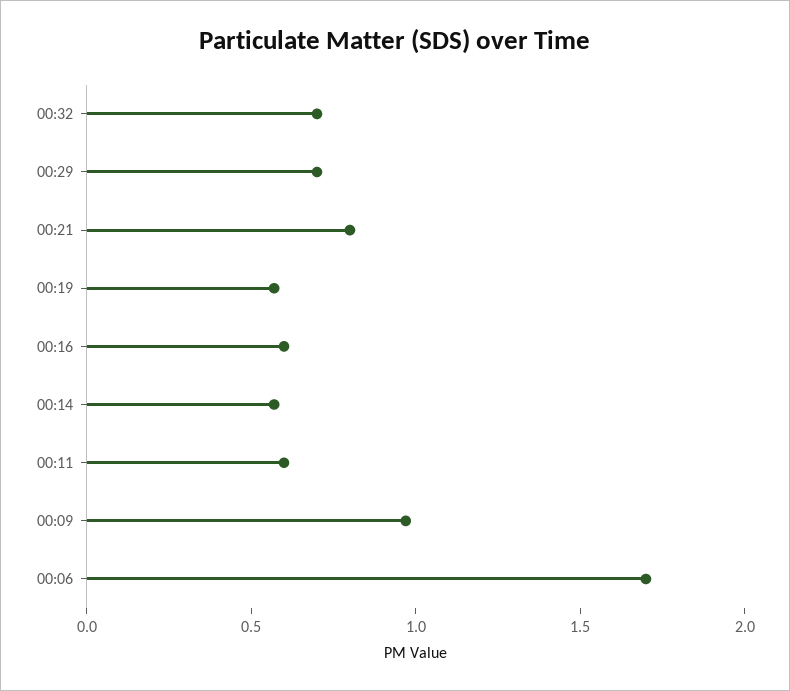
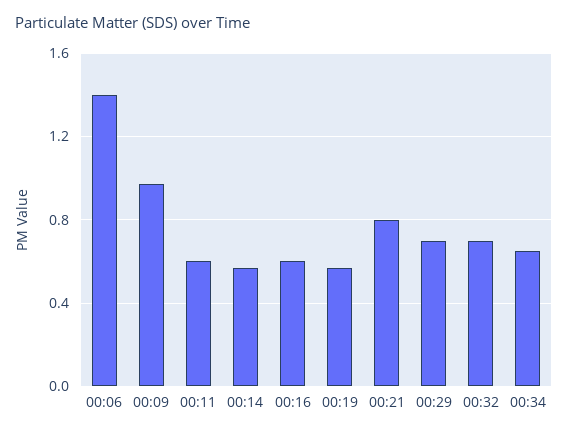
00:06: 1.7 -> 1.4
00:34: none -> 0.65

